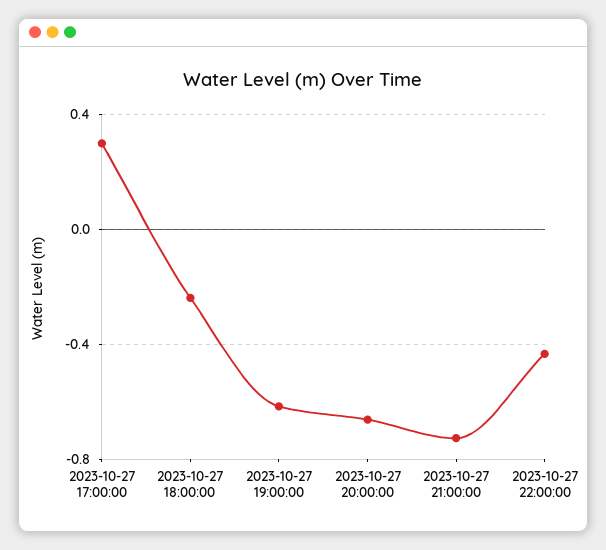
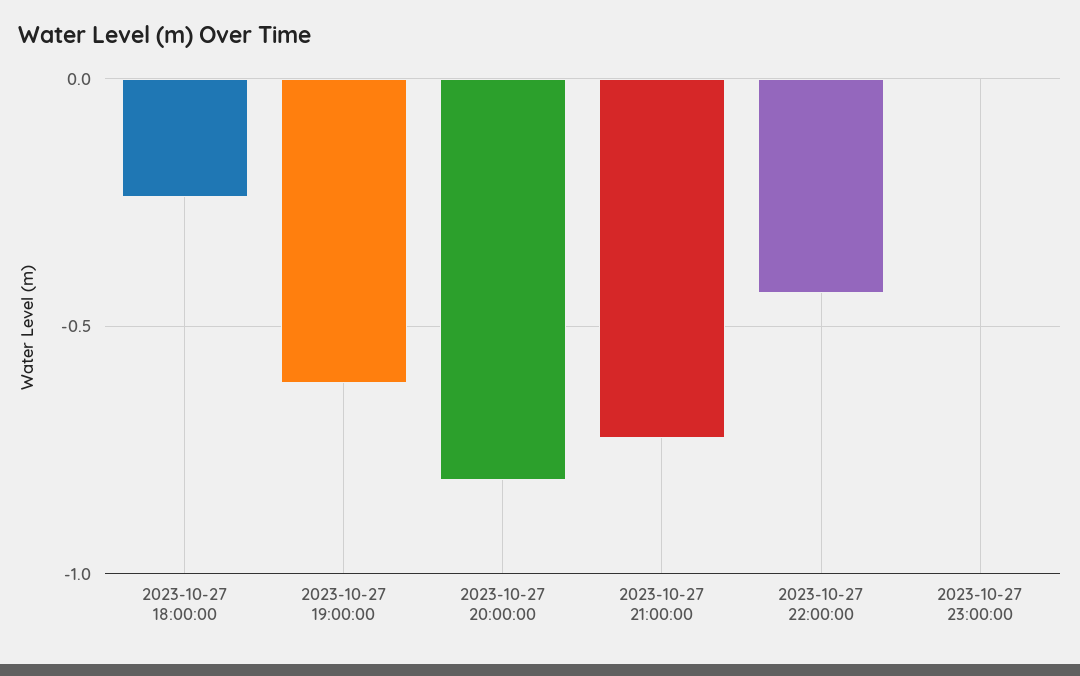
2023-10-27 17:00:00: 0.3 -> none
2023-10-27 20:00:00: -0.65 -> -0.8
2023-10-27 23:00:00: none -> 0

